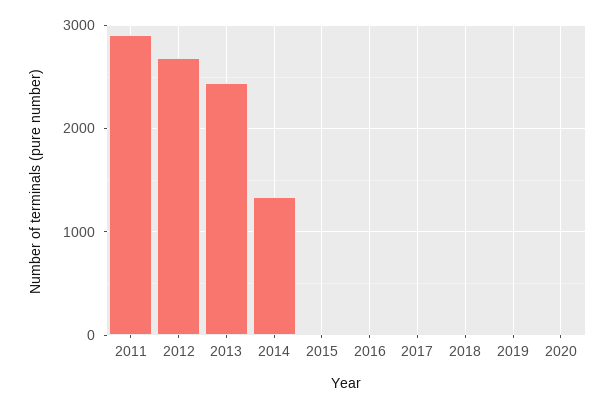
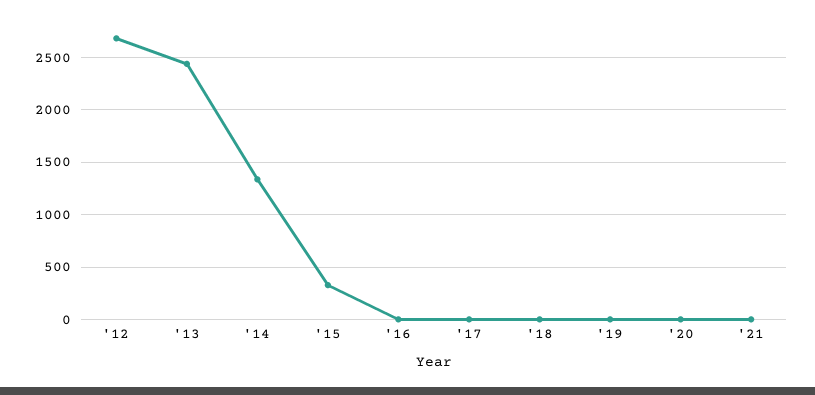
2011: 2900 -> none
2015: 0 -> 300
'21: none -> 0

